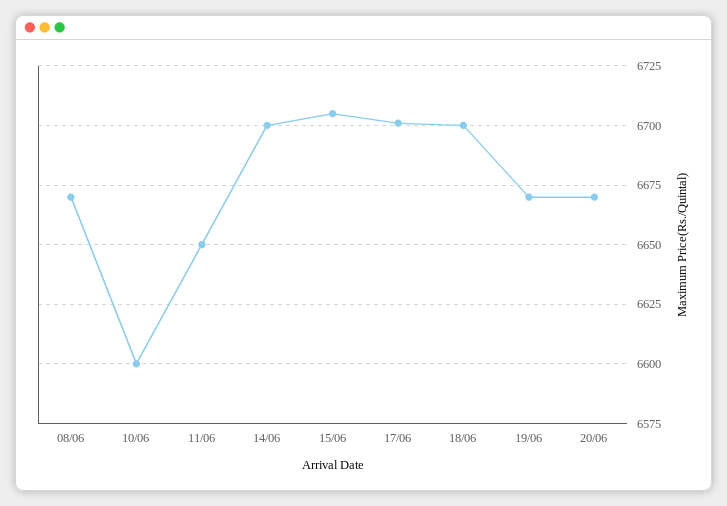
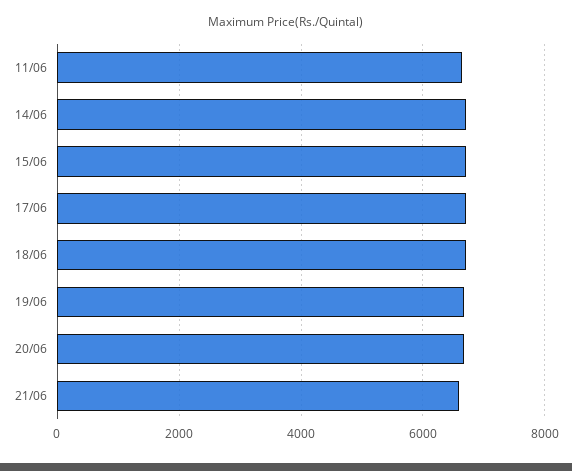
08/06: 6670 -> none
10/06: 6600 -> none
21/06: none -> 6600

